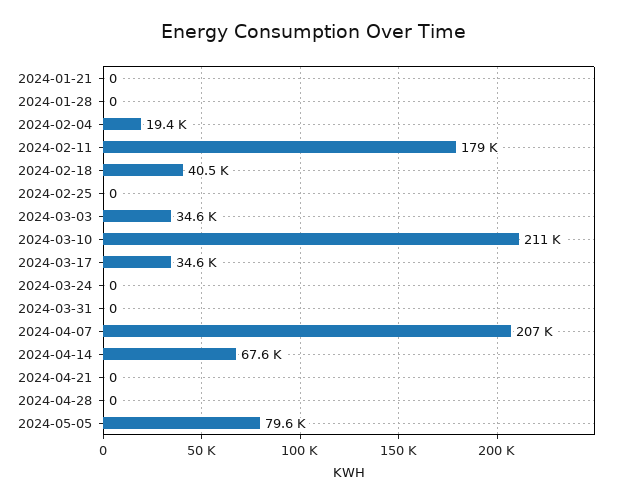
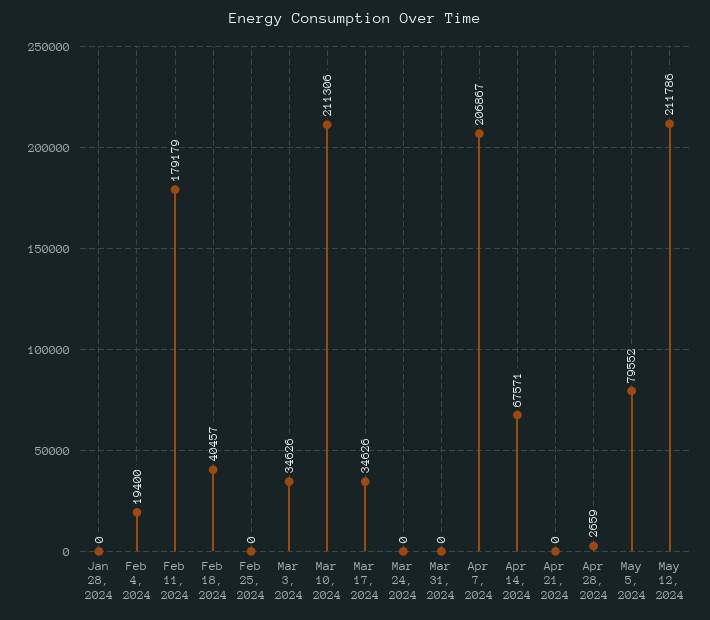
2024-01-21: 0 -> none
2024-04-28: 0 -> 2659
May 12, 2024: none -> 211786

